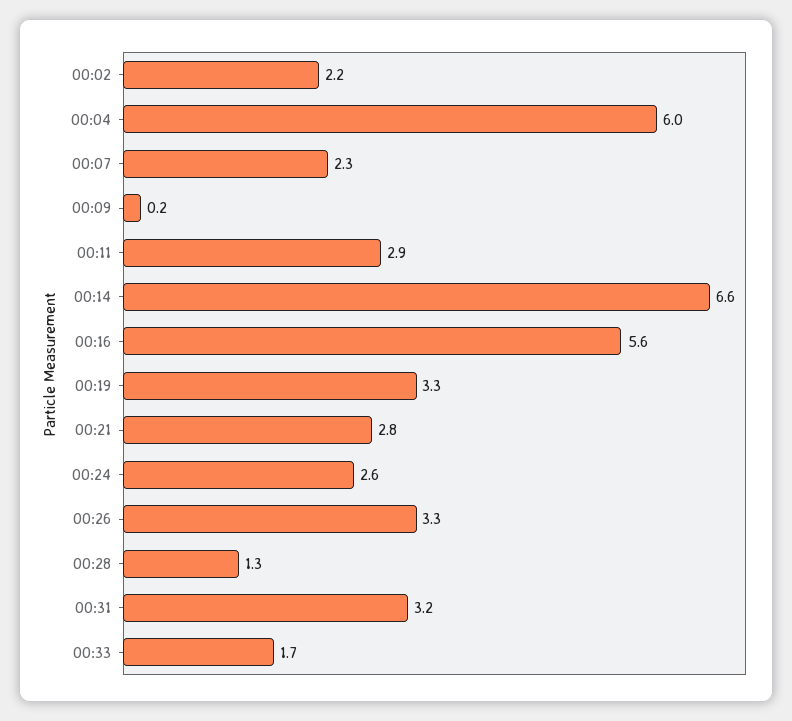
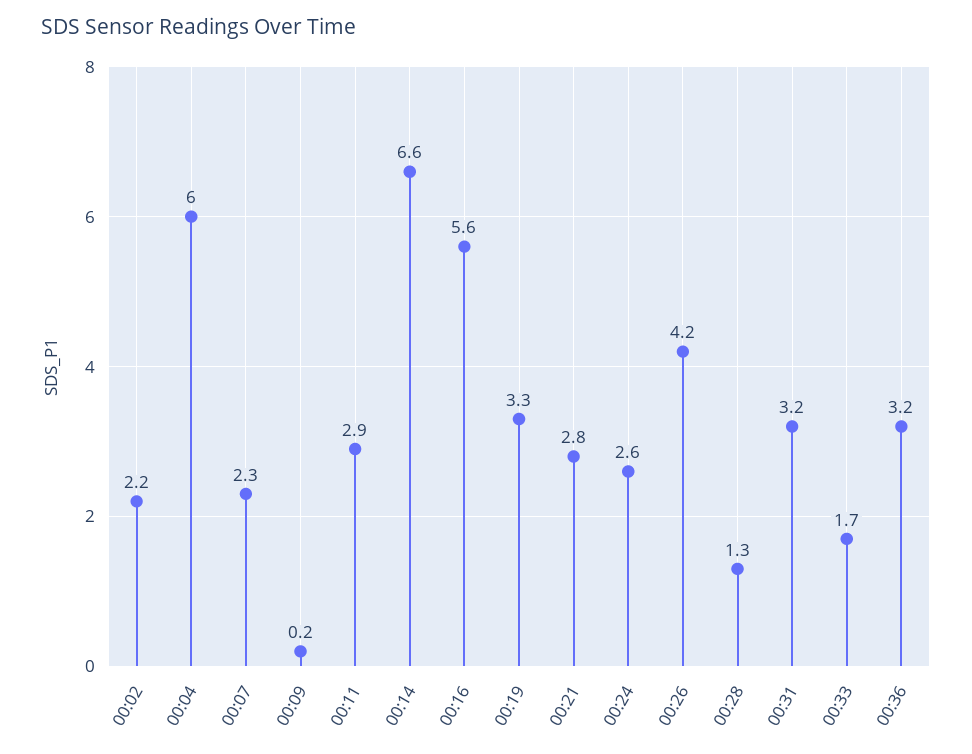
00:26: 3.3 -> 4.2
00:36: none -> 3.2

